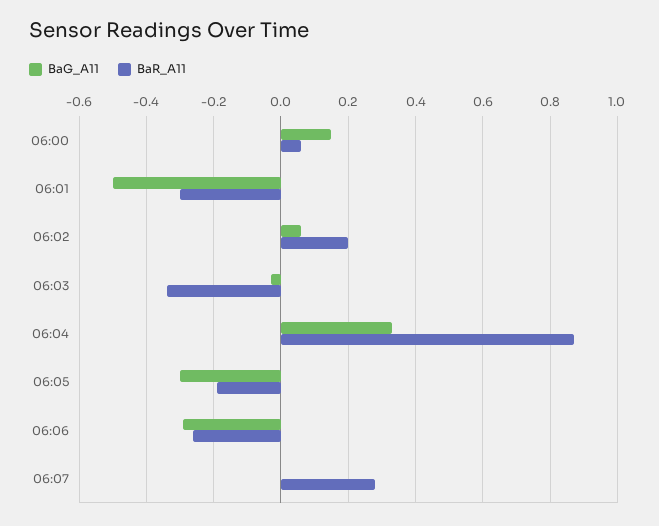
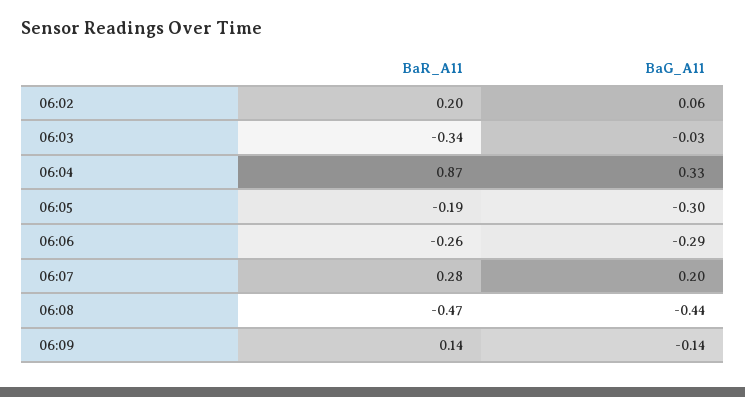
BaG_A11, 06:00: 0.15 -> none
BaR_A11, 06:00: 0.05 -> none
BaG_A11, 06:01: -0.5 -> none
BaR_A11, 06:01: -0.3 -> none
BaG_A11, 06:07: 0 -> 0.2
BaR_A11, 06:08: none -> -0.47
BaG_A11, 06:08: none -> -0.44
BaR_A11, 06:09: none -> 0.14
BaG_A11, 06:09: none -> -0.14

